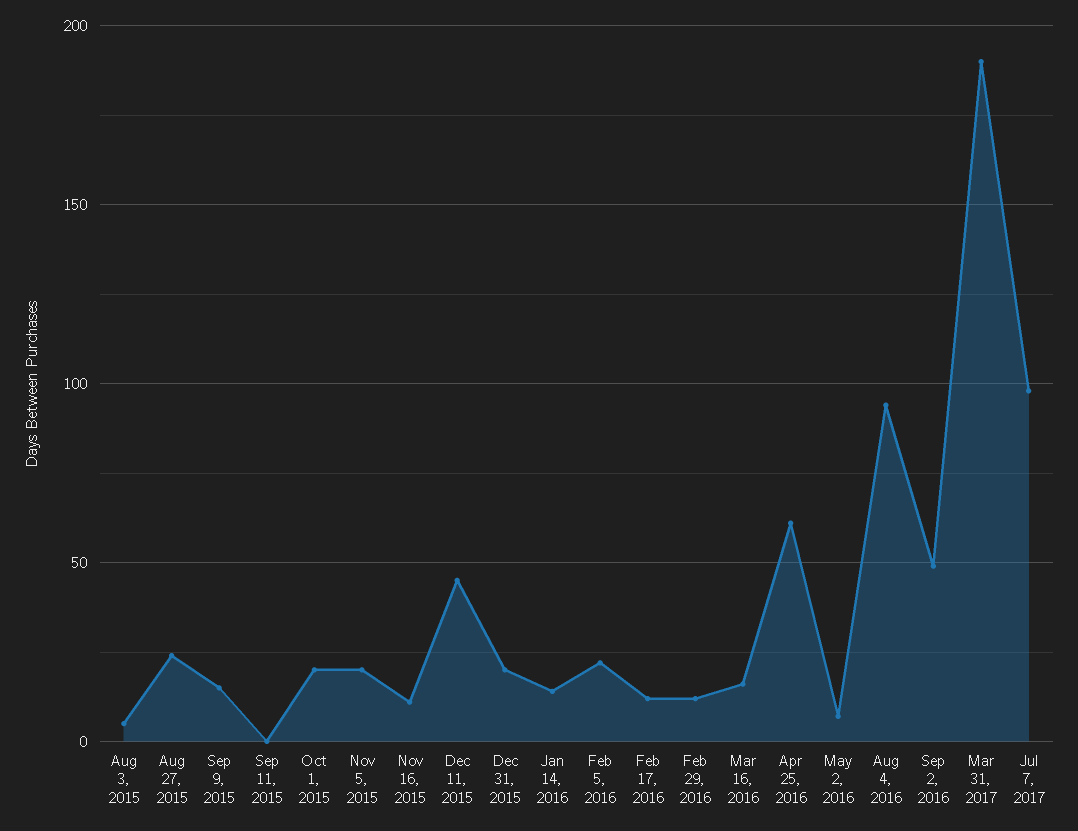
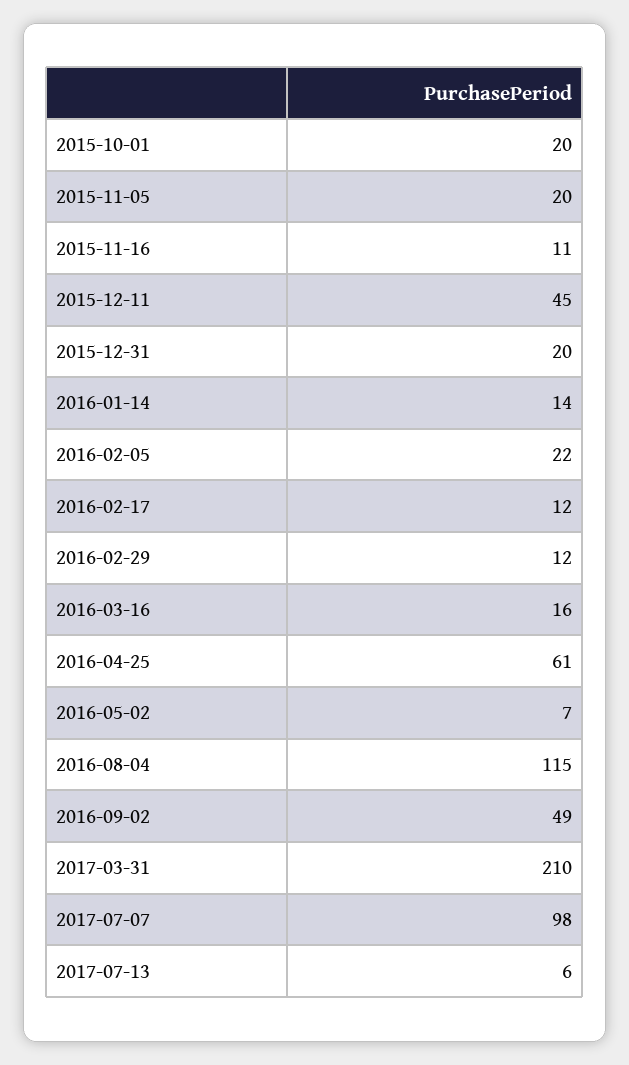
Aug 3, 2015: 5 -> none
Aug 27, 2015: 25 -> none
Sep 9, 2015: 15 -> none
Sep 11, 2015: 0 -> none
Aug 4, 2016: 95 -> 115
Mar 31, 2017: 190 -> 210
2017-07-13: none -> 6

